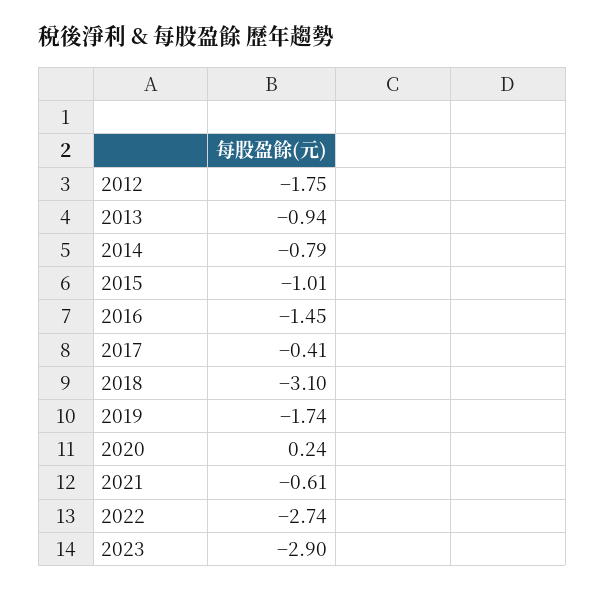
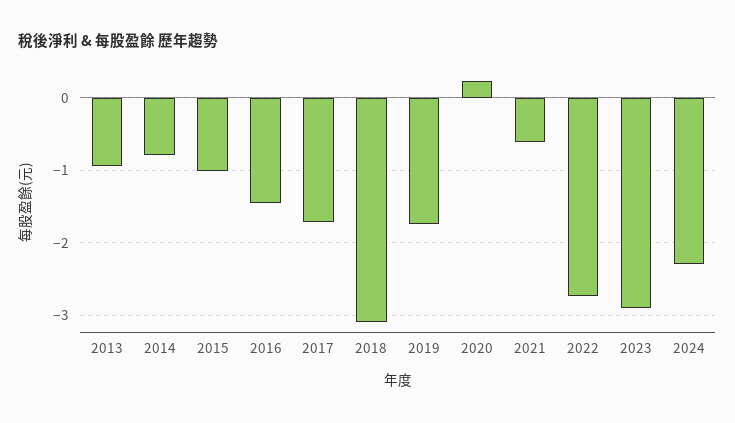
2012: -1.75 -> none
2017: -0.41 -> -1.7
2024: none -> -2.3

